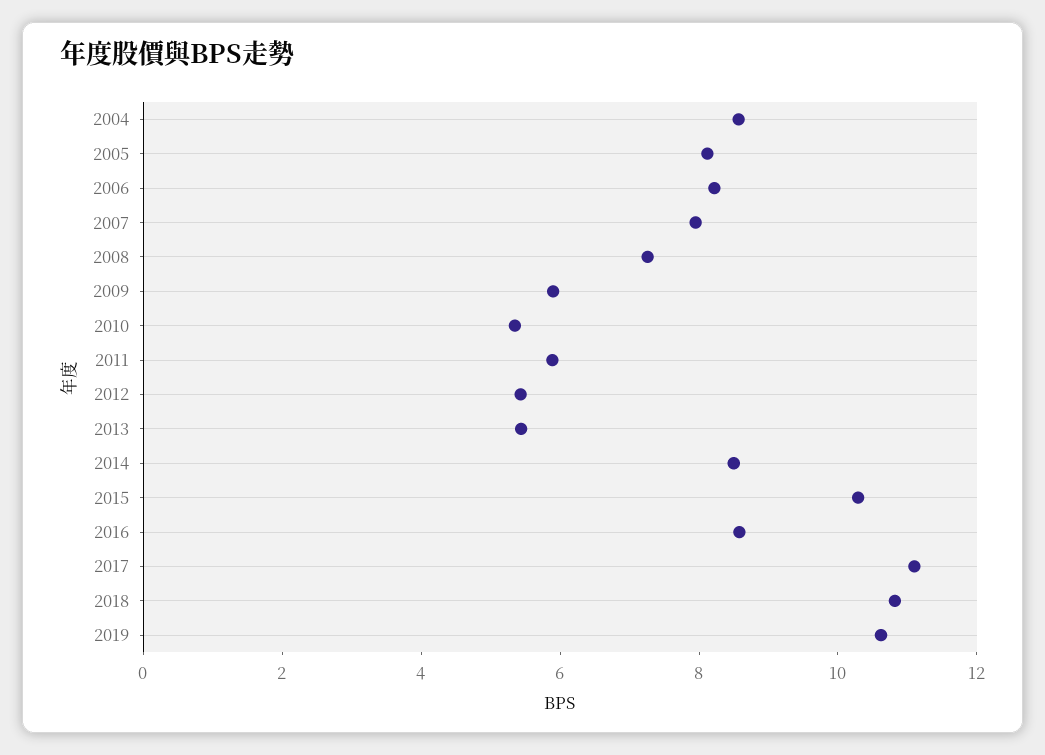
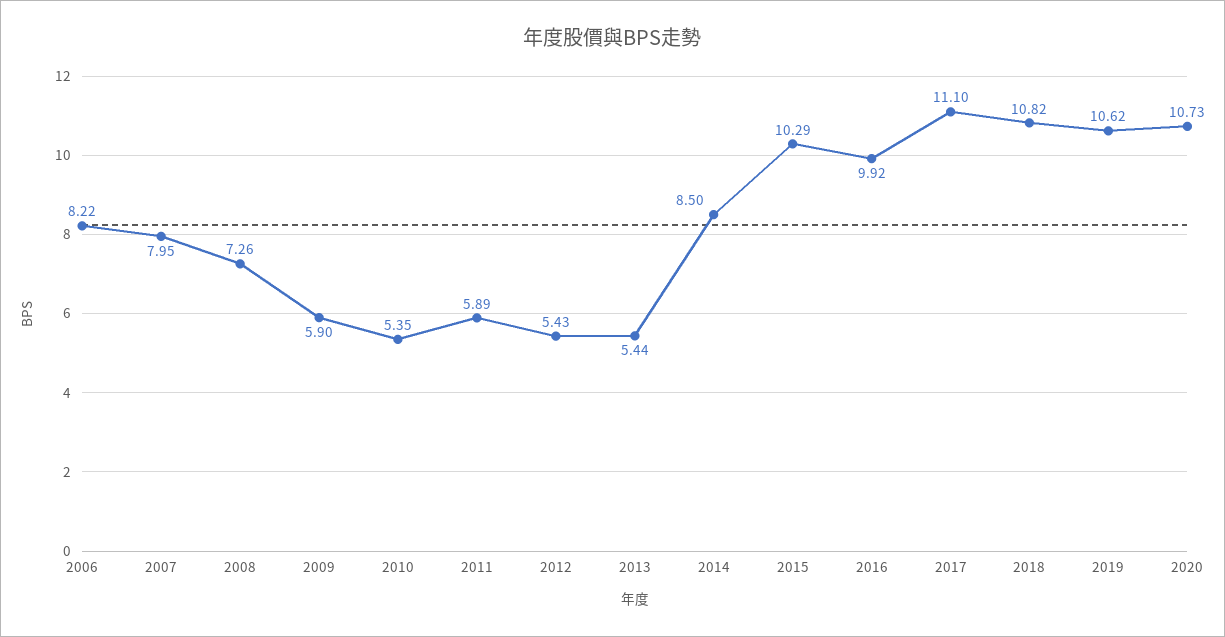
2004: 8.5 -> none
2005: 8 -> none
2016: 8.5 -> 9.92
2020: none -> 10.73

